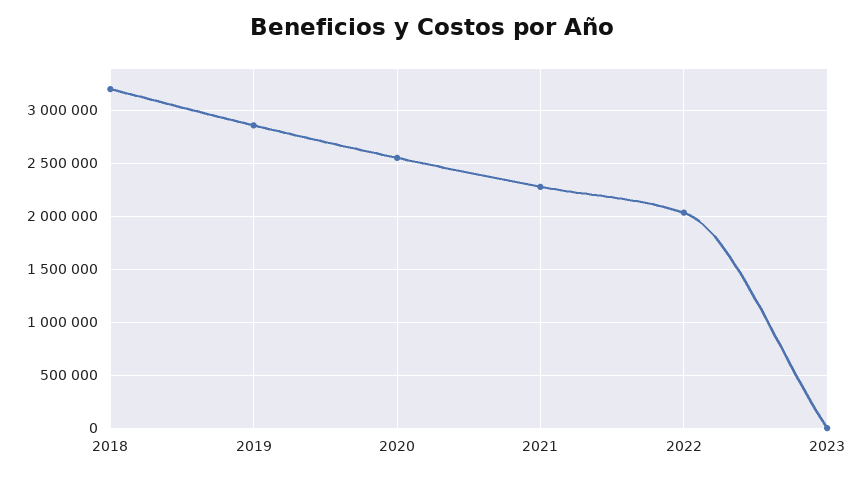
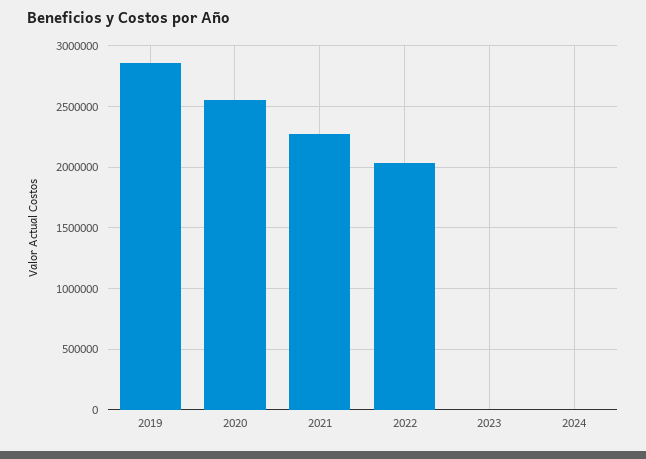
2018: 3200000 -> none
2024: none -> 0

